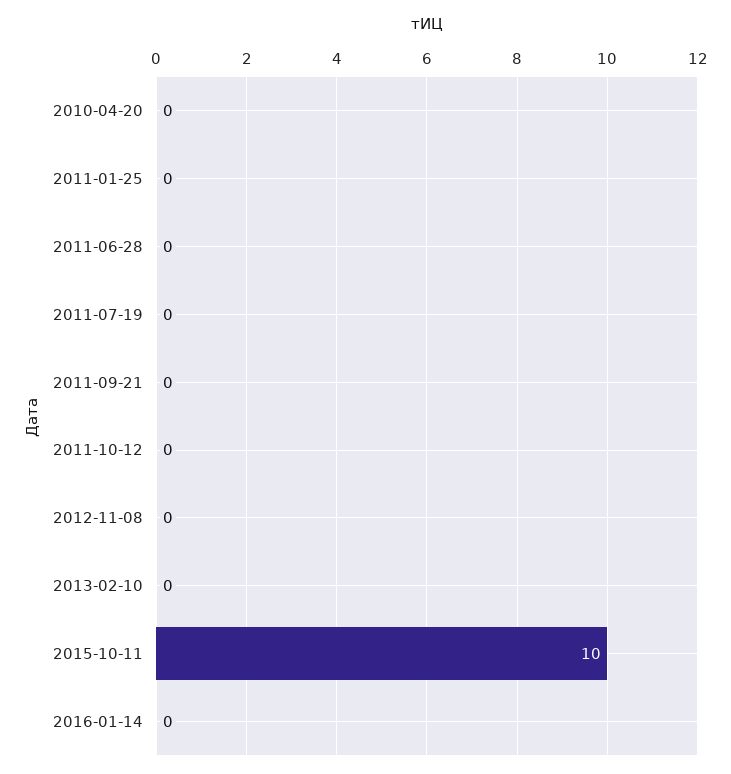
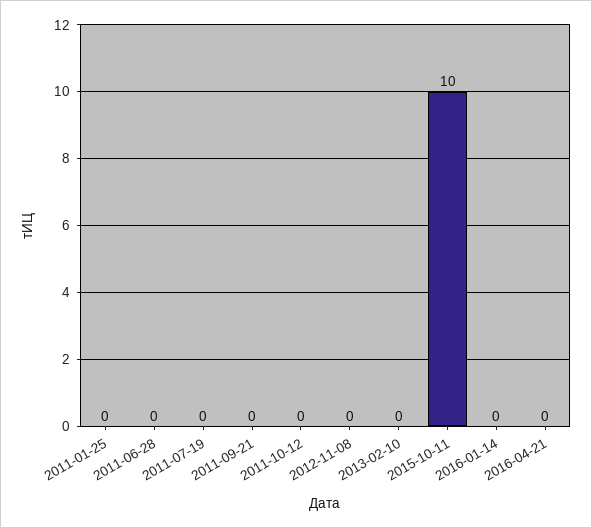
2010-04-20: 0 -> none
2016-04-21: none -> 0

